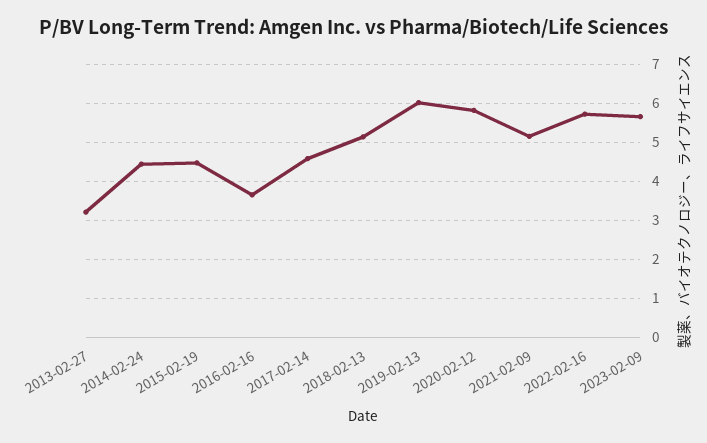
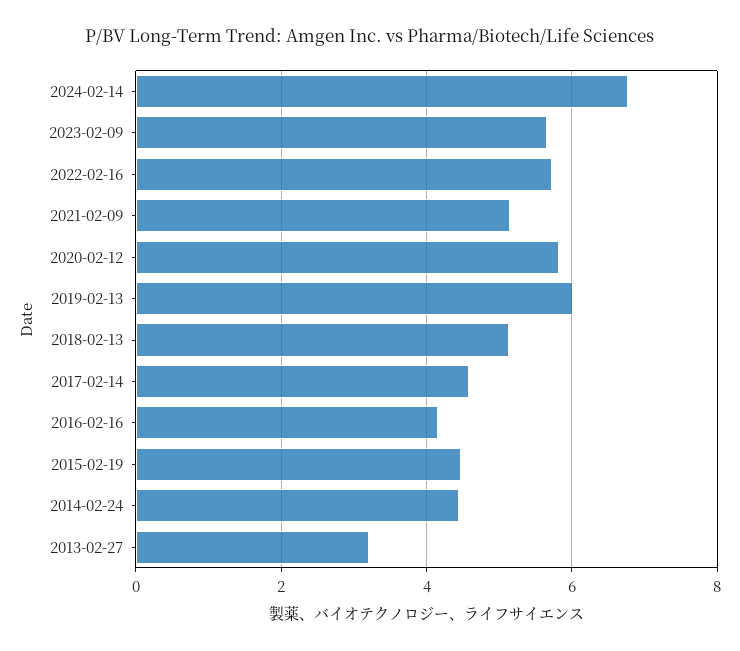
2016-02-16: 3.6 -> 4.2
2024-02-14: none -> 6.8

